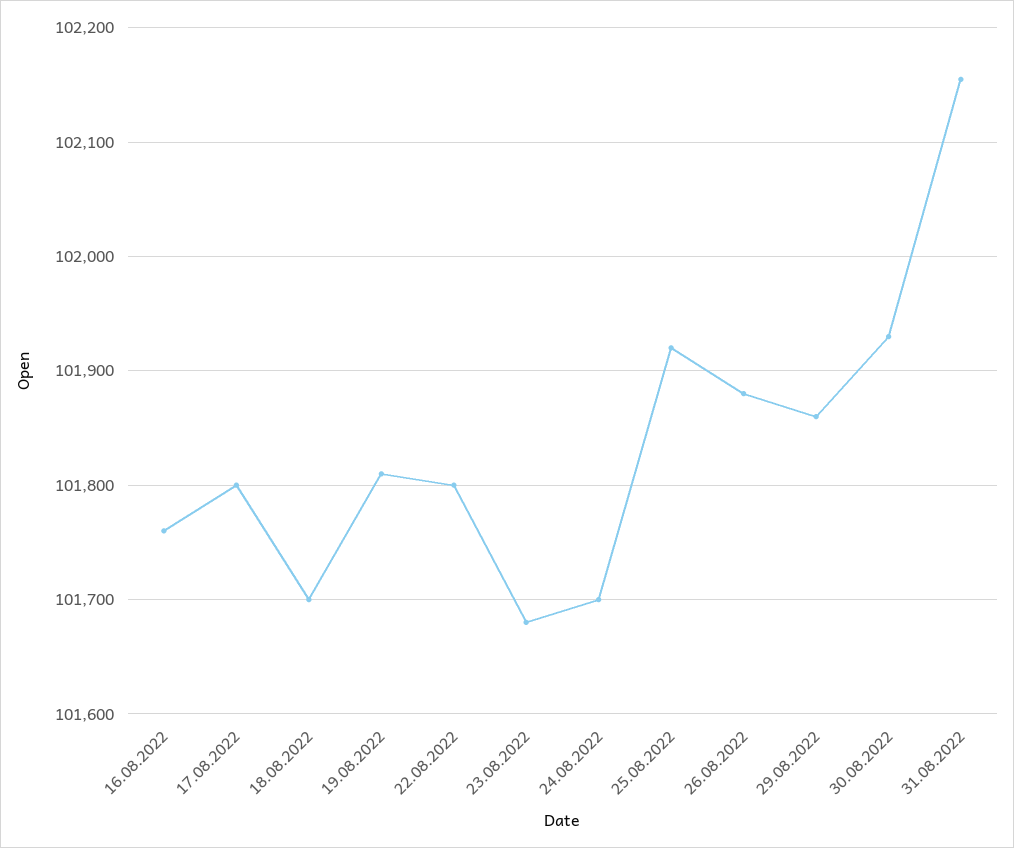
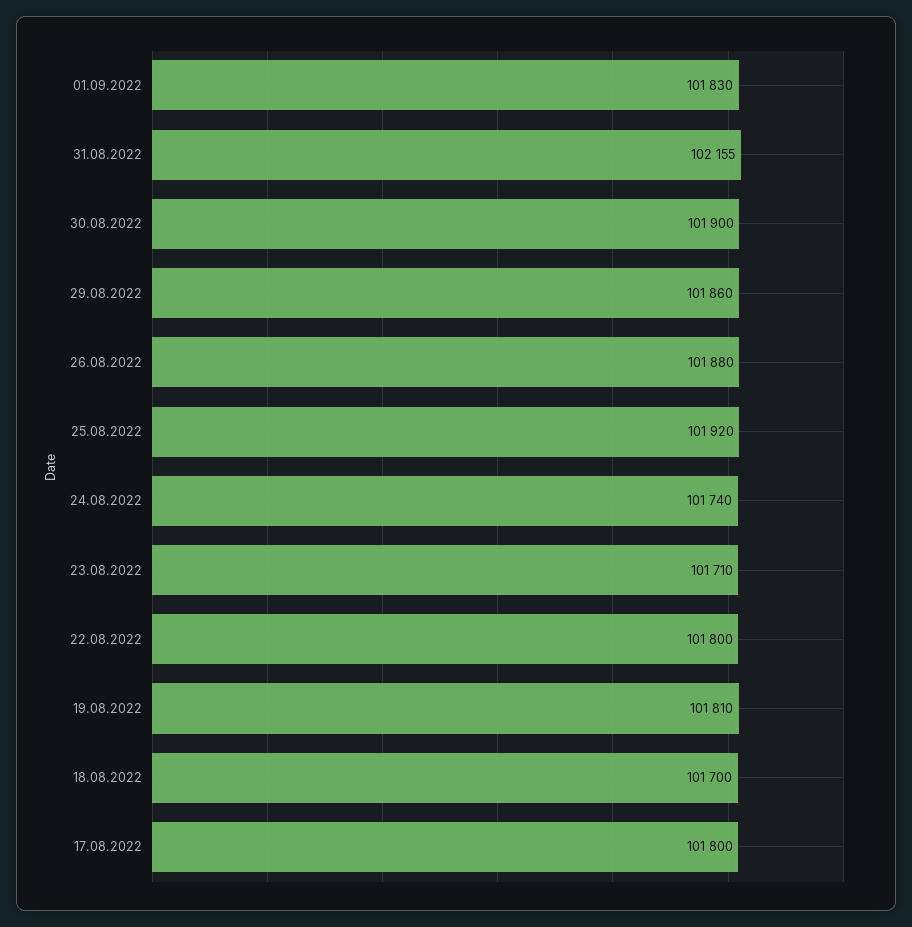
16.08.2022: 101760 -> none
23.08.2022: 101680 -> 101710
24.08.2022: 101700 -> 101740
30.08.2022: 101930 -> 101900
01.09.2022: none -> 101830

